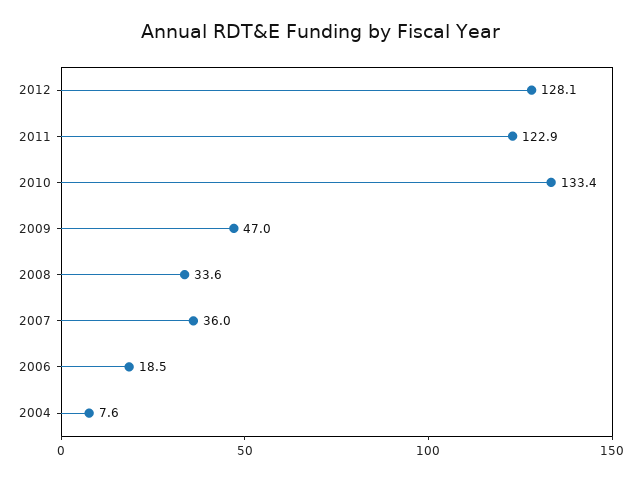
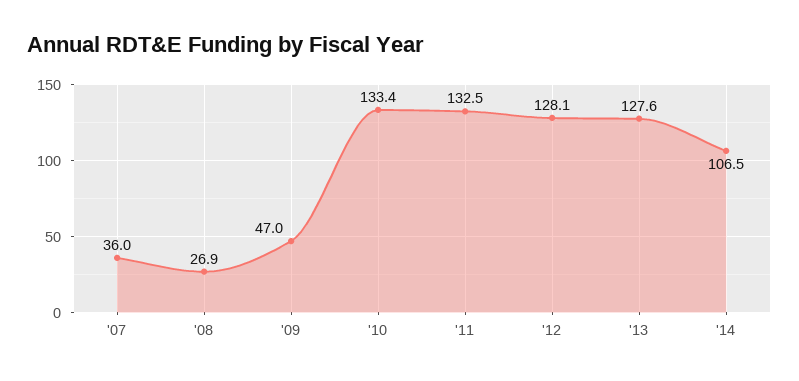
2011: 122.9 -> 132.5
2008: 33.6 -> 26.9
2006: 18.5 -> none
2004: 7.6 -> none
'13: none -> 127.6
'14: none -> 106.5

